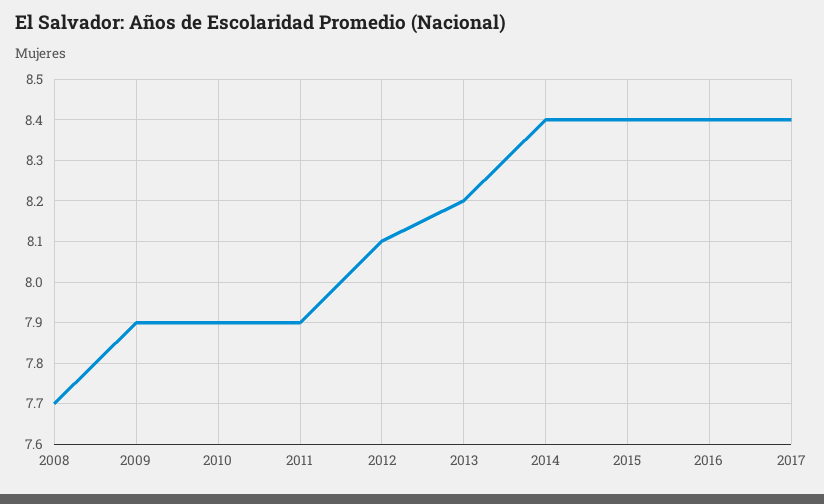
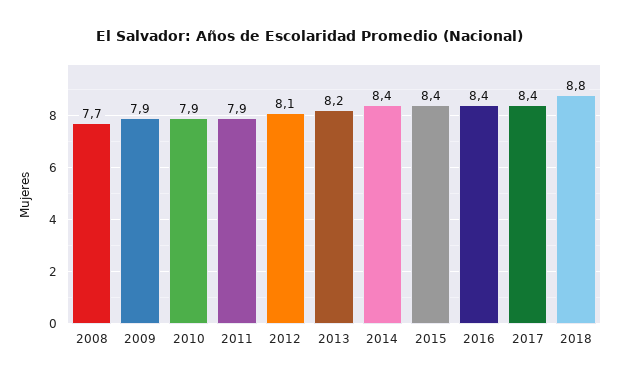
2018: none -> 8.8

